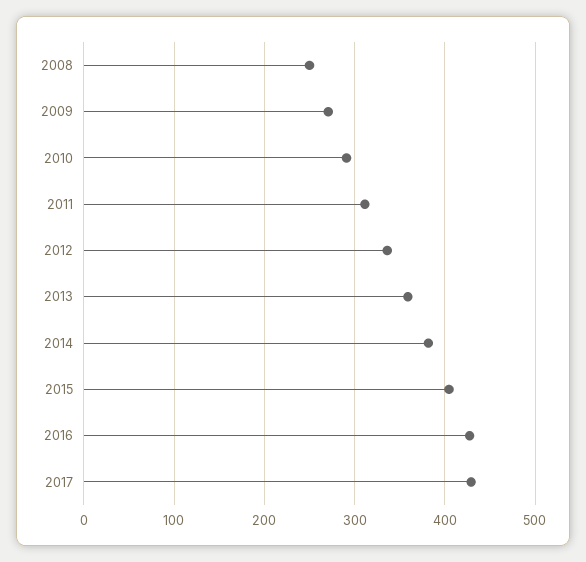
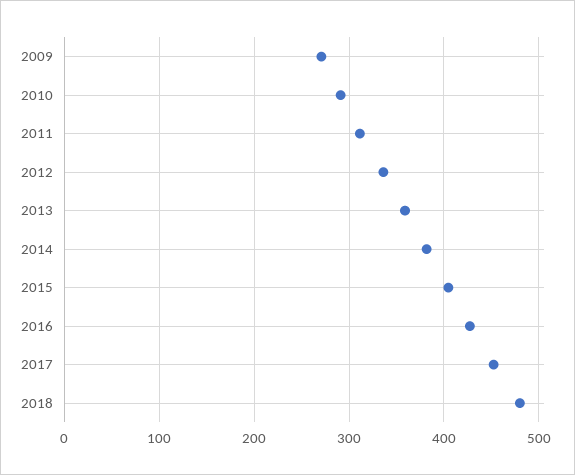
2008: 250 -> none
2017: 430 -> 450
2018: none -> 480

